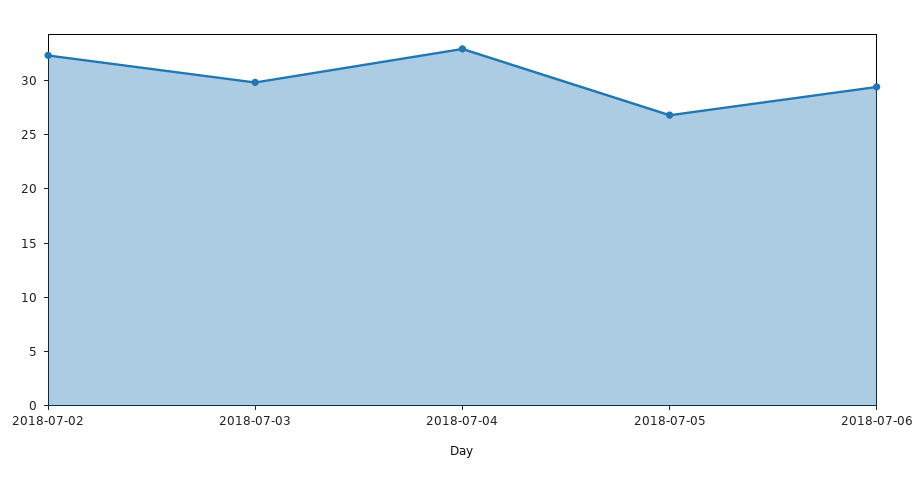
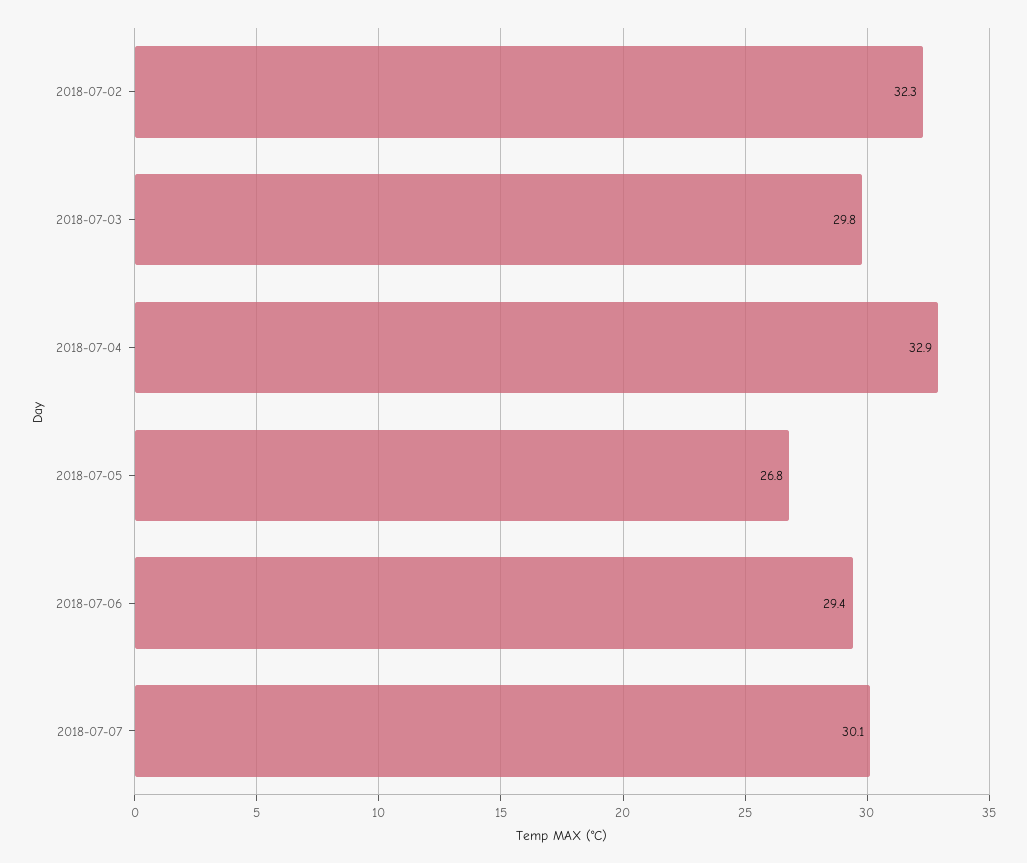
2018-07-07: none -> 30.1

